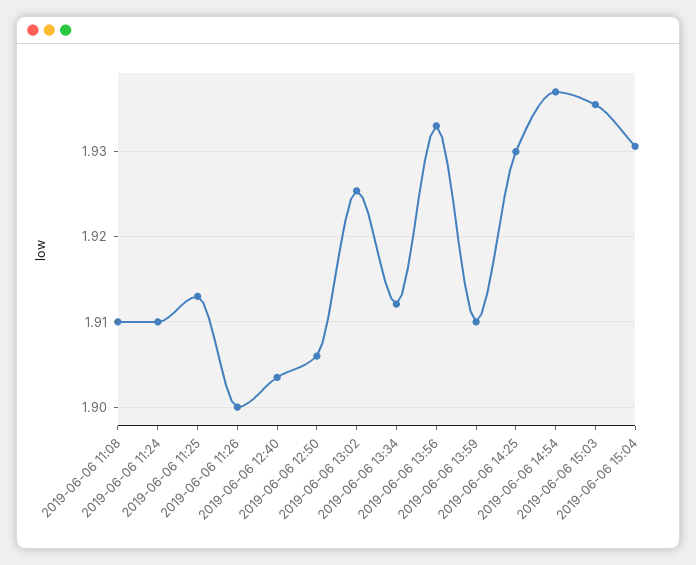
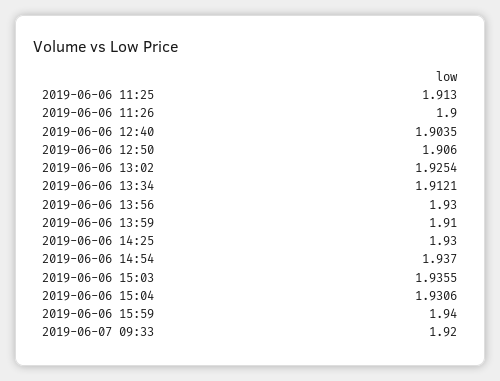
2019-06-06 11:08: 1.91 -> none
2019-06-06 11:24: 1.91 -> none
2019-06-06 13:56: 1.933 -> 1.93
2019-06-06 15:59: none -> 1.94
2019-06-07 09:33: none -> 1.92

